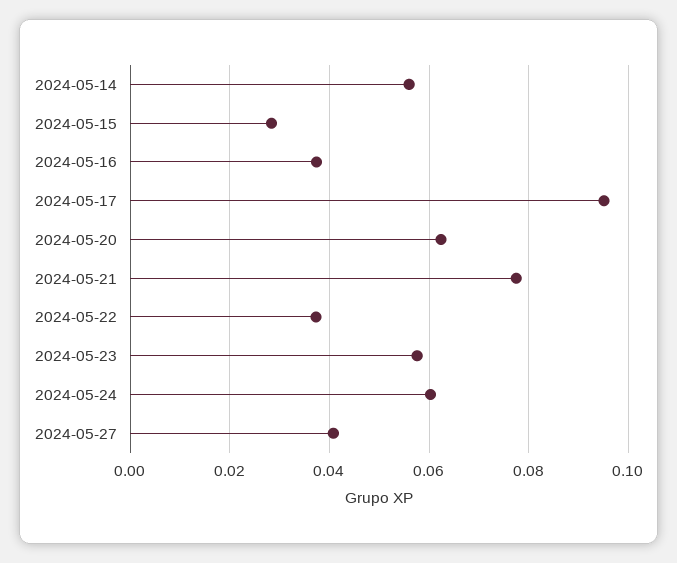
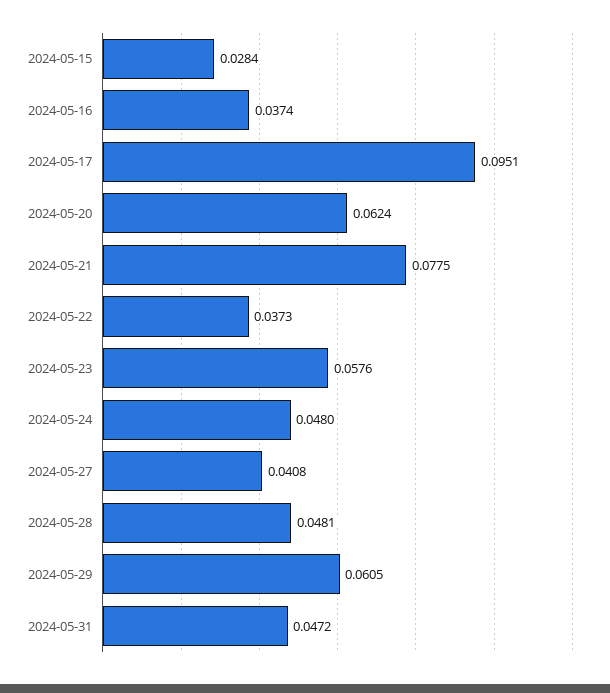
2024-05-14: 0.056 -> none
2024-05-24: 0.06 -> 0.048
2024-05-28: none -> 0.0481
2024-05-29: none -> 0.0605
2024-05-31: none -> 0.0472

